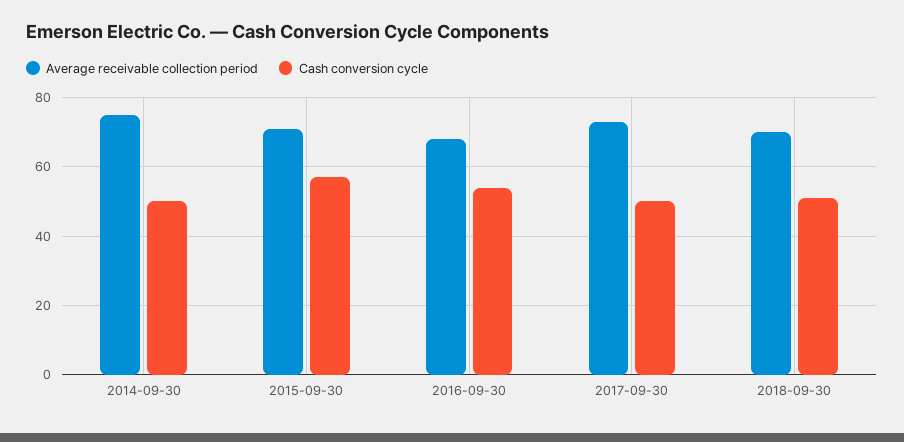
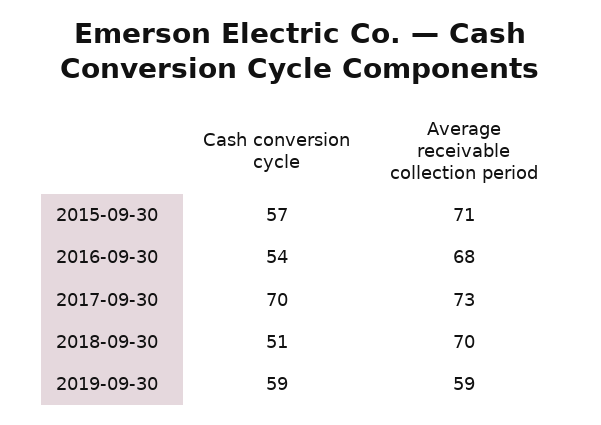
Average receivable collection period, 2014-09-30: 75 -> none
Cash conversion cycle, 2014-09-30: 50 -> none
Cash conversion cycle, 2017-09-30: 50 -> 70
Cash conversion cycle, 2019-09-30: none -> 59
Average receivable collection period, 2019-09-30: none -> 59

